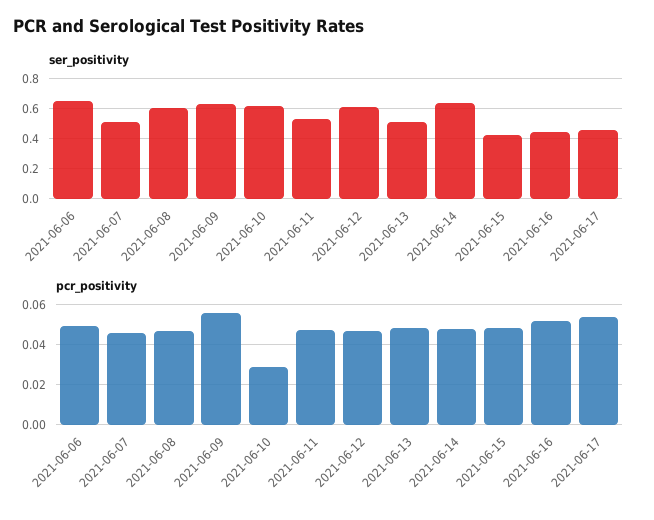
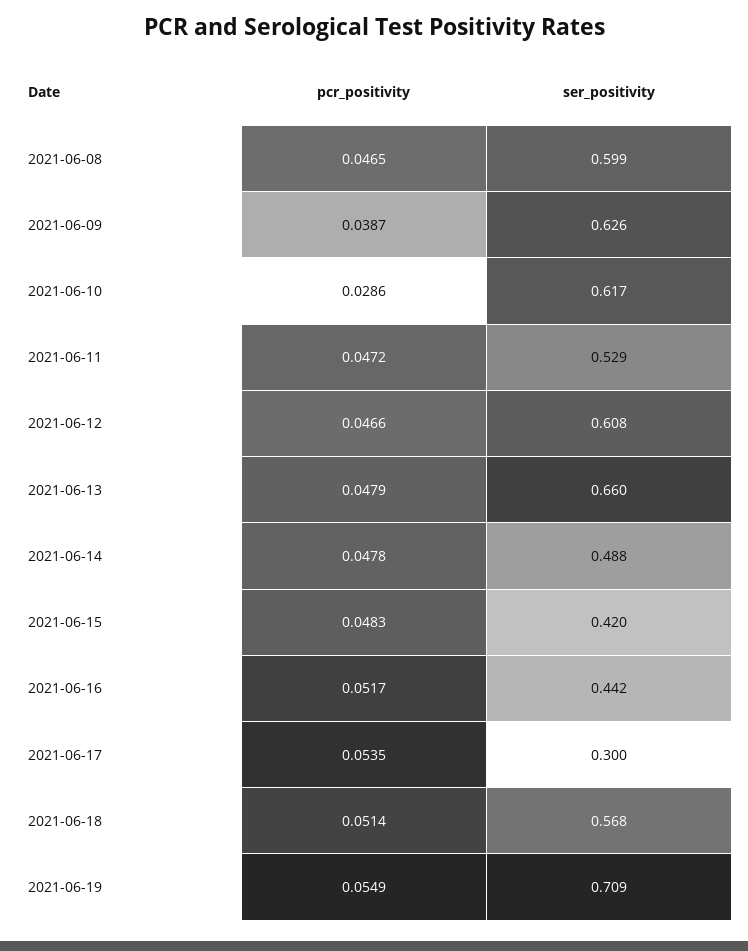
ser_positivity, 2021-06-06: 0.65 -> none
ser_positivity, 2021-06-07: 0.5 -> none
ser_positivity, 2021-06-13: 0.5 -> 0.66
ser_positivity, 2021-06-14: 0.65 -> 0.488
ser_positivity, 2021-06-17: 0.45 -> 0.3
pcr_positivity, 2021-06-06: 0.05 -> none
pcr_positivity, 2021-06-07: 0.045 -> none
pcr_positivity, 2021-06-09: 0.055 -> 0.0387
pcr_positivity, 2021-06-18: none -> 0.0514
ser_positivity, 2021-06-18: none -> 0.568
pcr_positivity, 2021-06-19: none -> 0.0549
ser_positivity, 2021-06-19: none -> 0.709

